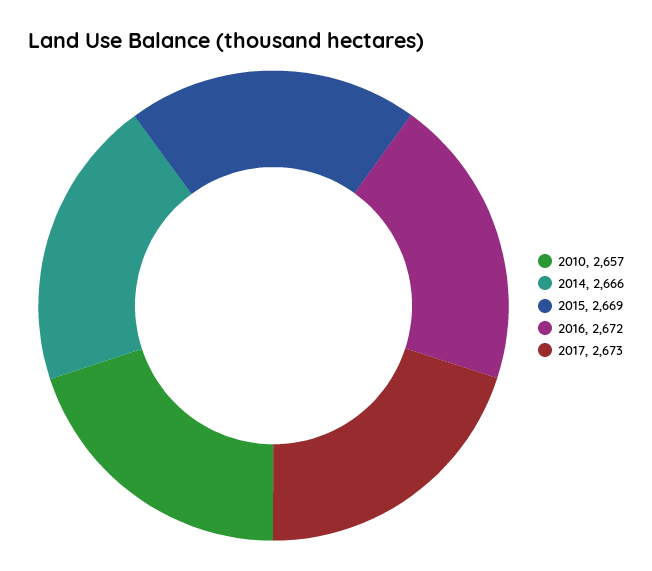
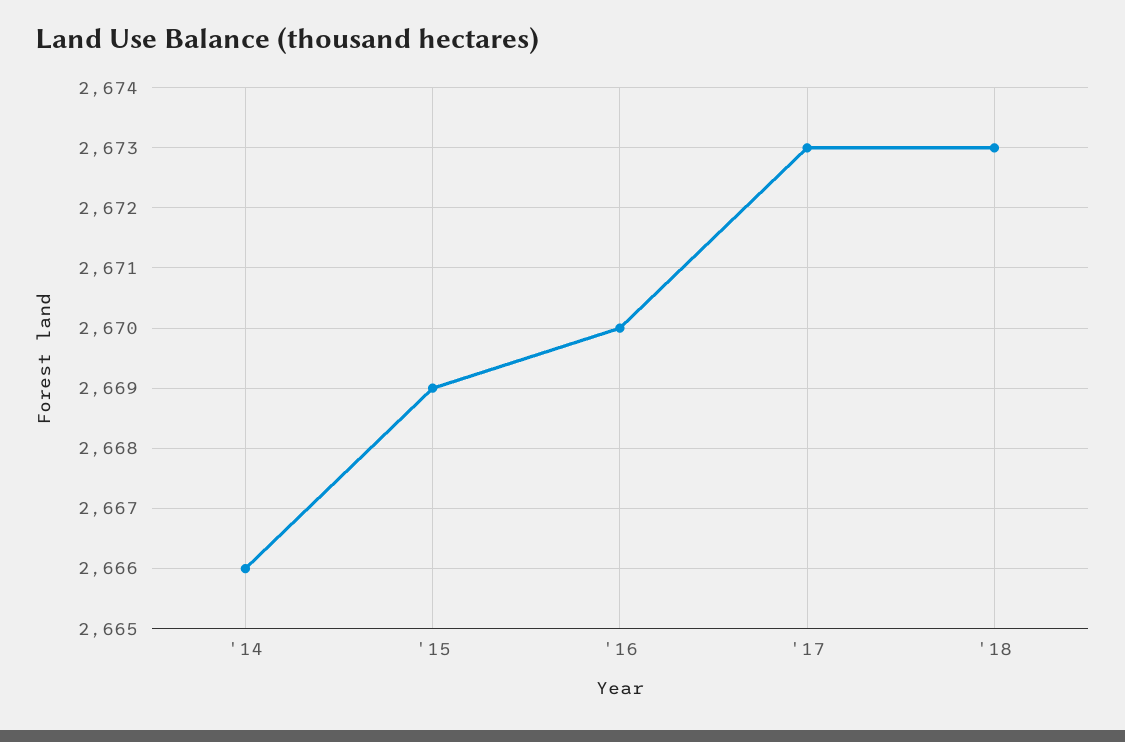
2010: 2657 -> none
2016: 2672 -> 2670
'18: none -> 2673

